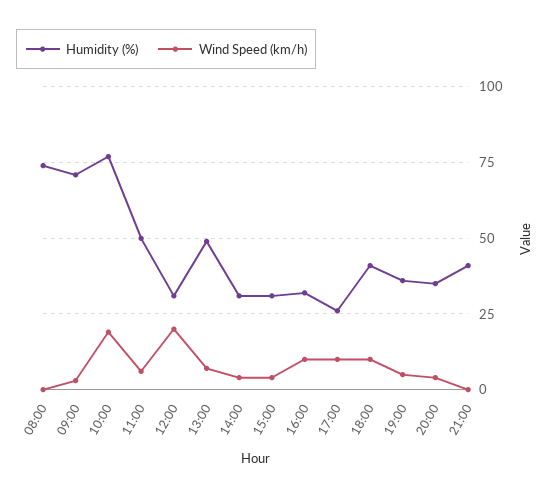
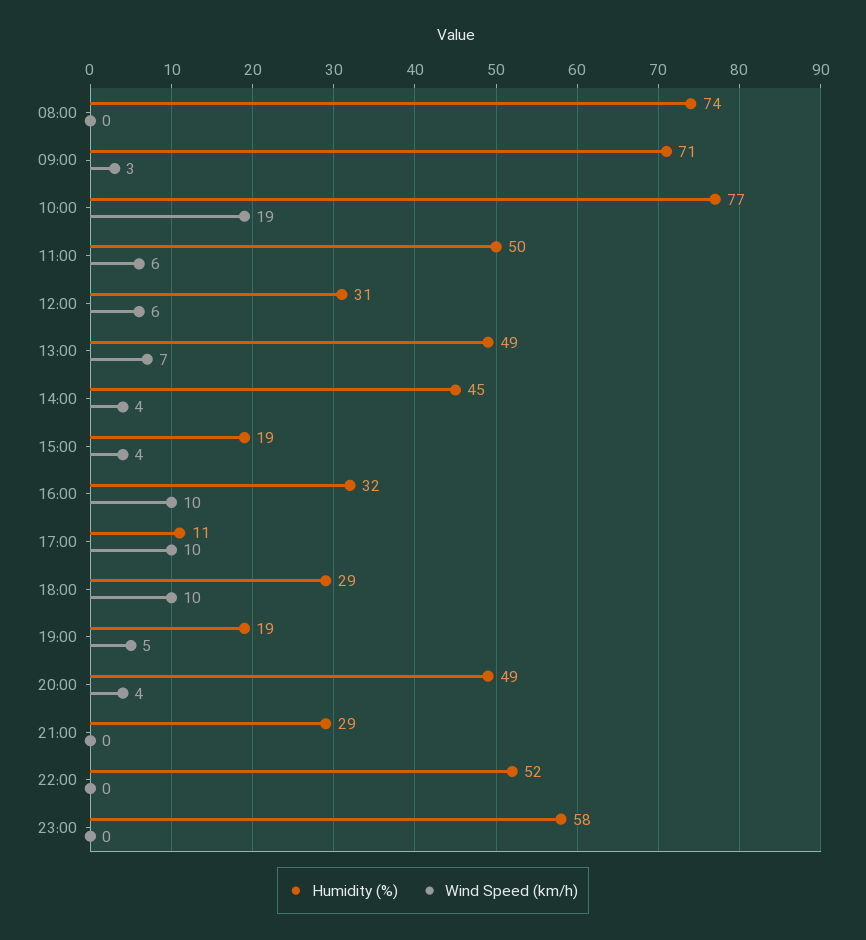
Wind Speed (km/h), 12:00: 20 -> 6
Humidity (%), 14:00: 30 -> 45
Humidity (%), 15:00: 30 -> 19
Humidity (%), 17:00: 25 -> 11
Humidity (%), 18:00: 40 -> 29
Humidity (%), 19:00: 35 -> 19
Humidity (%), 20:00: 35 -> 49
Humidity (%), 21:00: 40 -> 29
Humidity (%), 22:00: none -> 52
Wind Speed (km/h), 22:00: none -> 0
Humidity (%), 23:00: none -> 58
Wind Speed (km/h), 23:00: none -> 0

